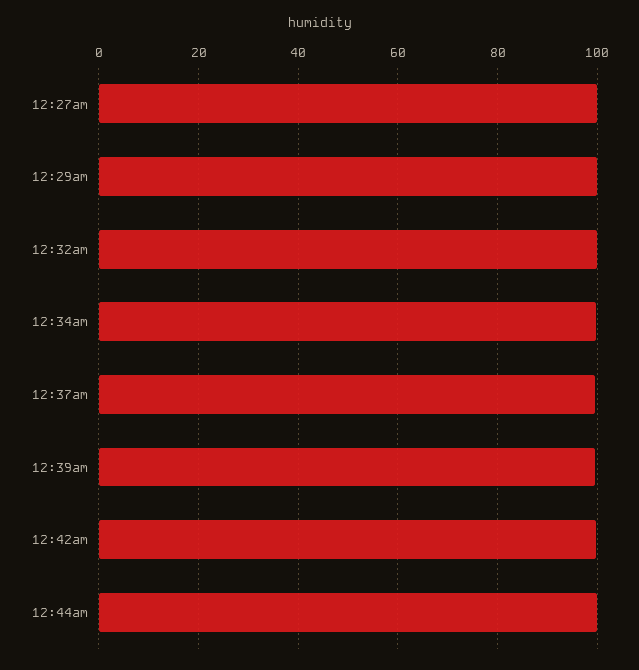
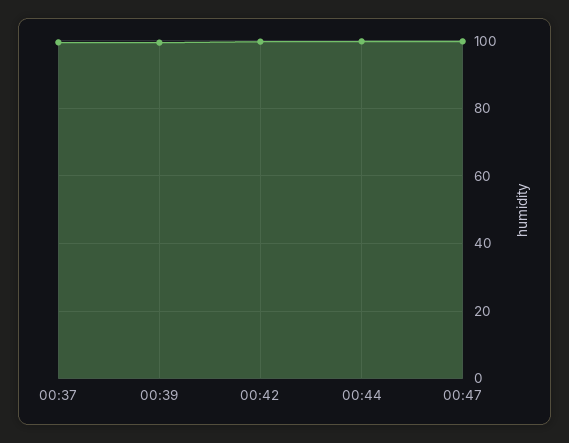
12:27am: 100 -> none
12:29am: 100 -> none
12:32am: 100 -> none
12:34am: 100 -> none
00:47: none -> 100

